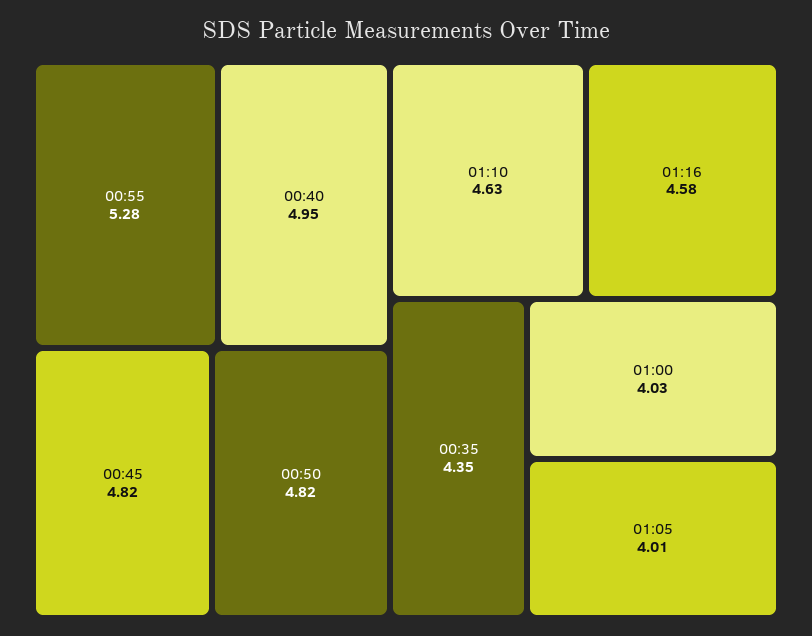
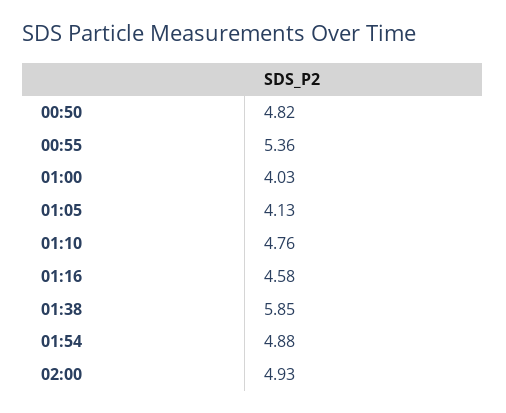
00:55: 5.28 -> 5.36
00:40: 4.95 -> none
00:45: 4.82 -> none
01:10: 4.63 -> 4.76
00:35: 4.35 -> none
01:05: 4.01 -> 4.13
01:38: none -> 5.85
01:54: none -> 4.88
02:00: none -> 4.93

